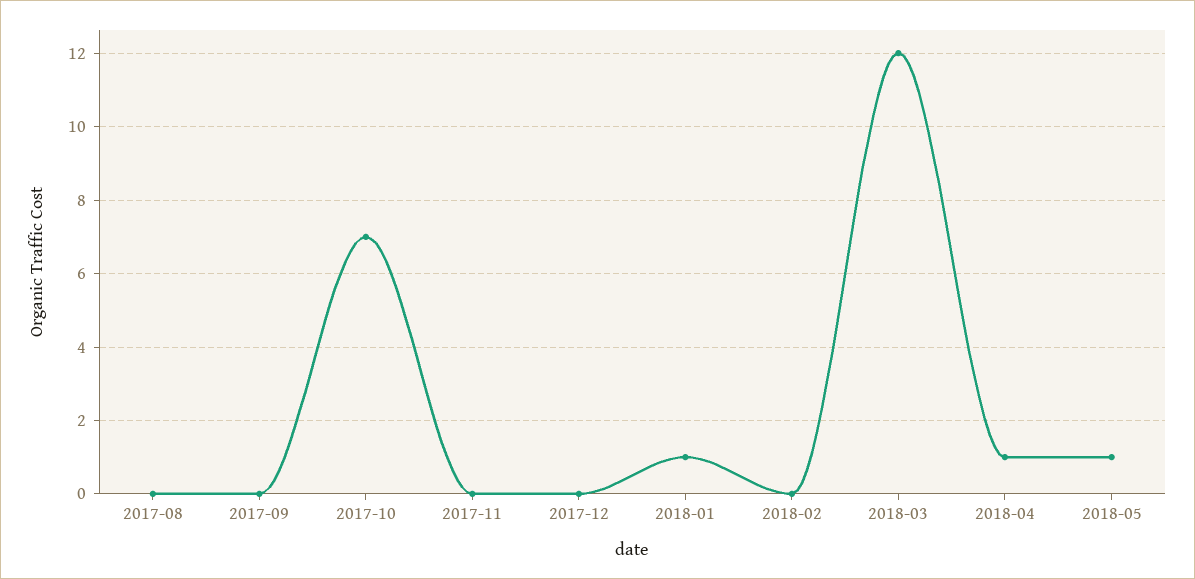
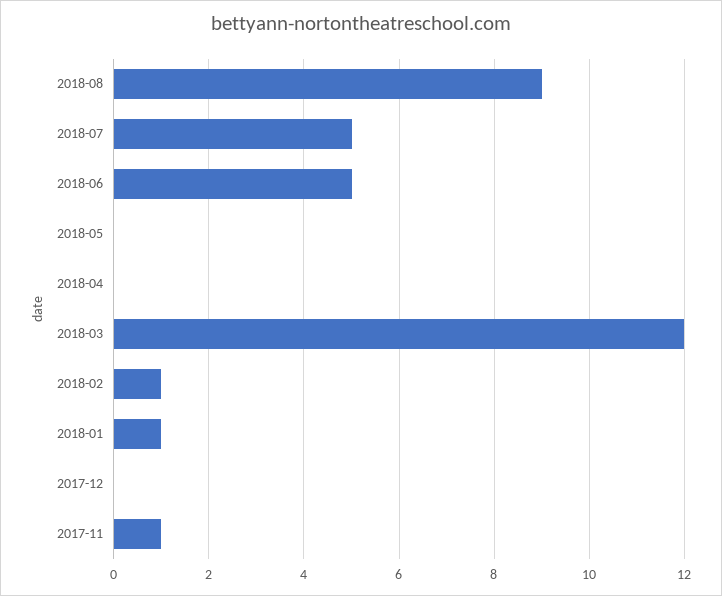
2017-08: 0 -> none
2017-09: 0 -> none
2017-10: 7 -> none
2017-11: 0 -> 1
2018-02: 0 -> 1
2018-04: 1 -> 0
2018-05: 1 -> 0
2018-08: none -> 9
2018-07: none -> 5
2018-06: none -> 5

